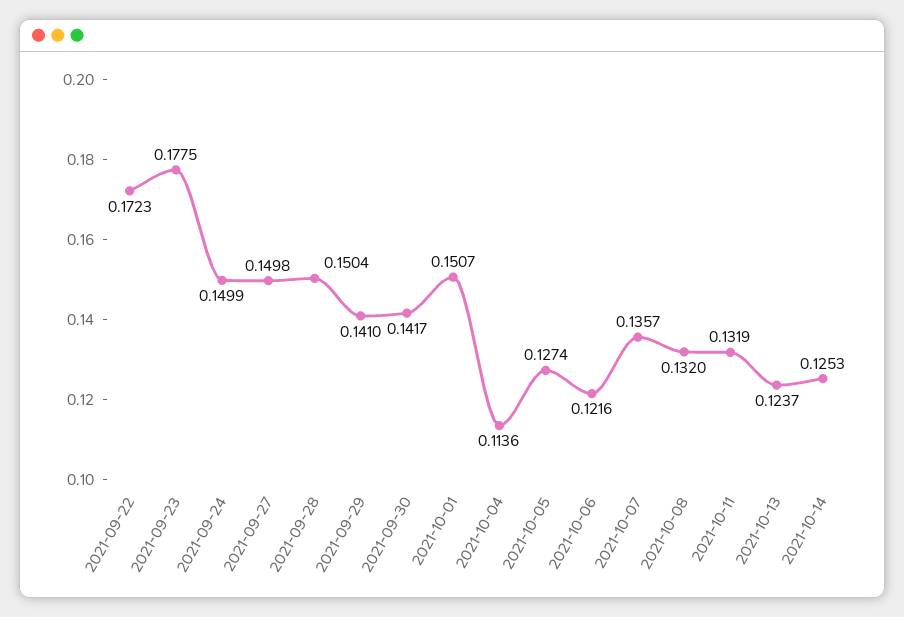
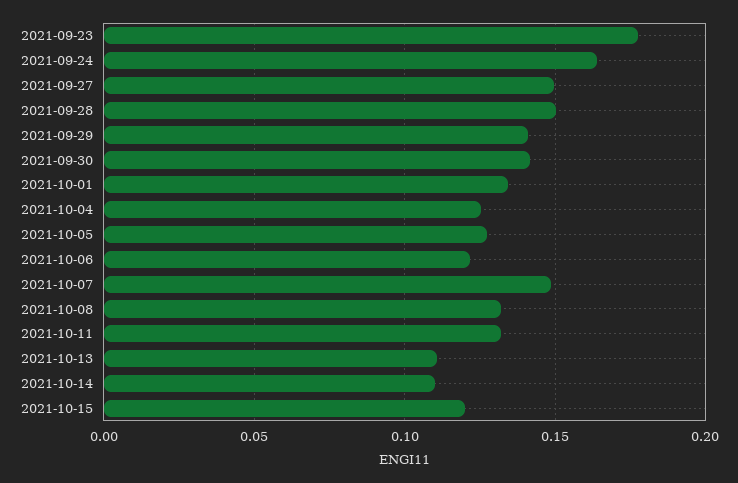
2021-09-22: 0.1723 -> none
2021-09-24: 0.1499 -> 0.165
2021-10-01: 0.1507 -> 0.135
2021-10-04: 0.1136 -> 0.125
2021-10-07: 0.1357 -> 0.15
2021-10-13: 0.1237 -> 0.11
2021-10-14: 0.1253 -> 0.11
2021-10-15: none -> 0.12

